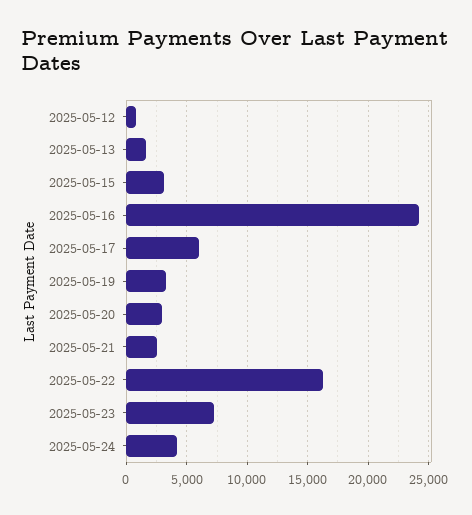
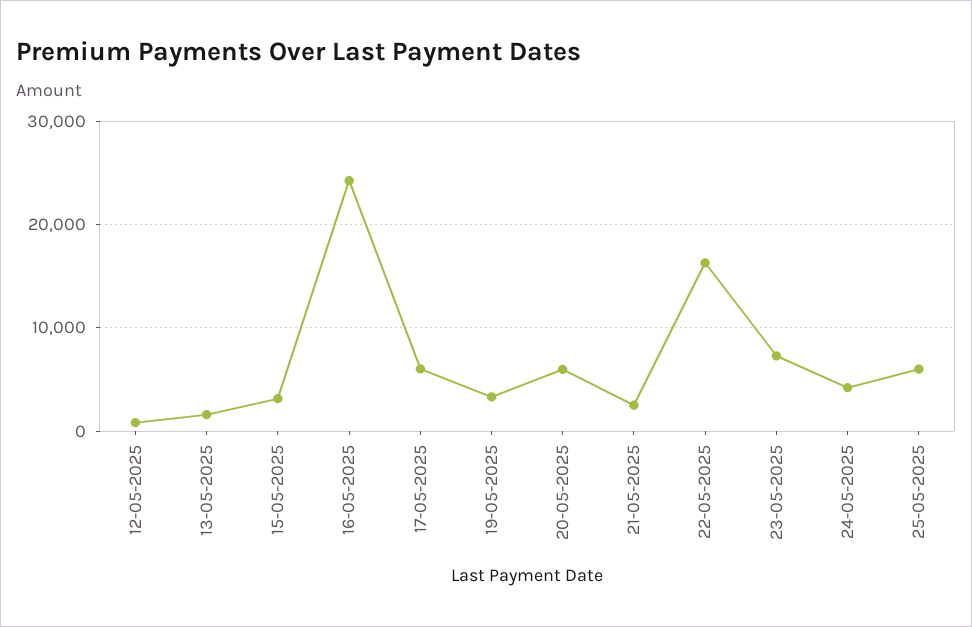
2025-05-20: 3000 -> 6000
25-05-2025: none -> 6000

